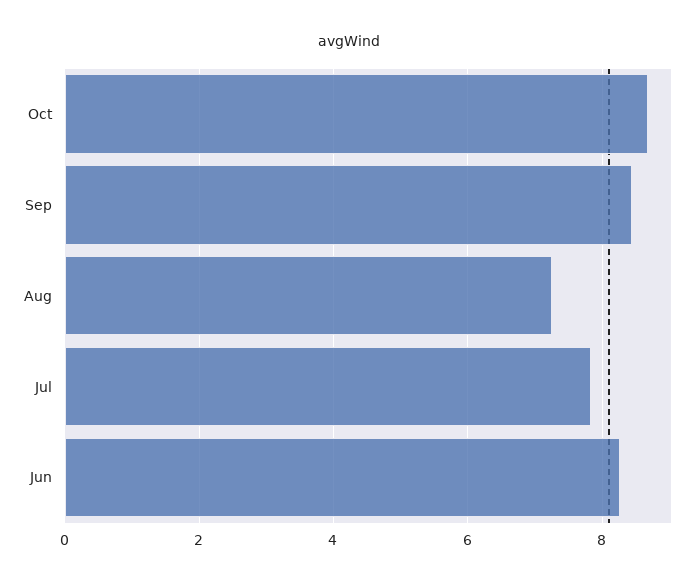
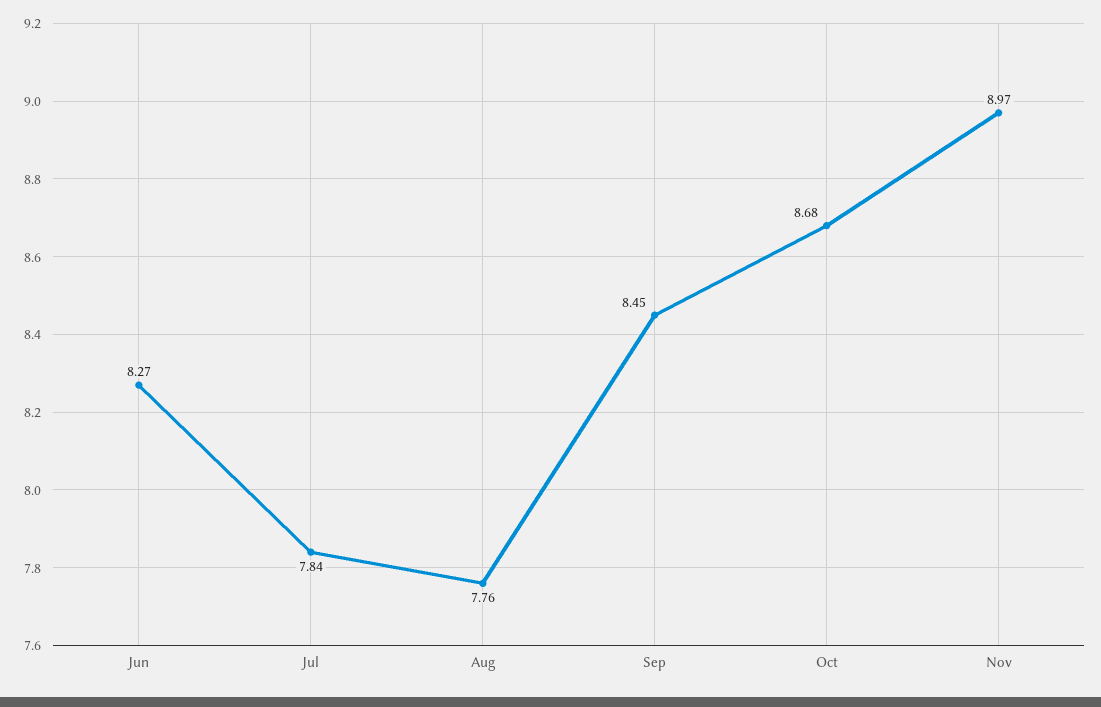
Aug: 7.2 -> 7.76
Nov: none -> 8.97

